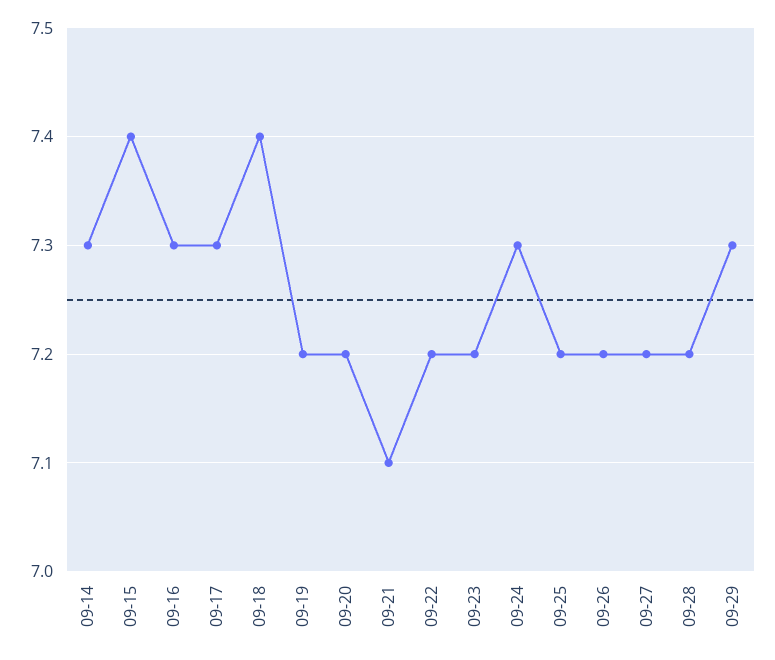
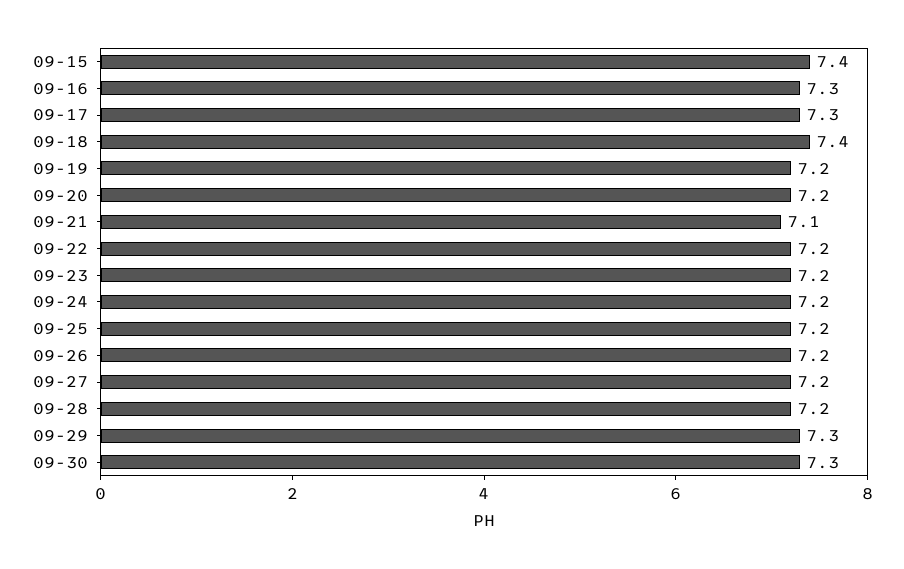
09-14: 7.3 -> none
09-24: 7.3 -> 7.2
09-30: none -> 7.3

